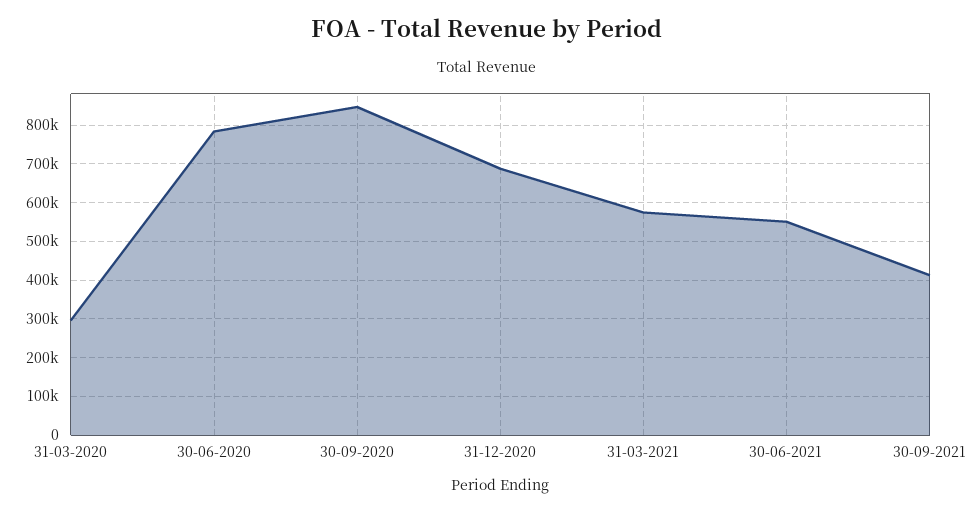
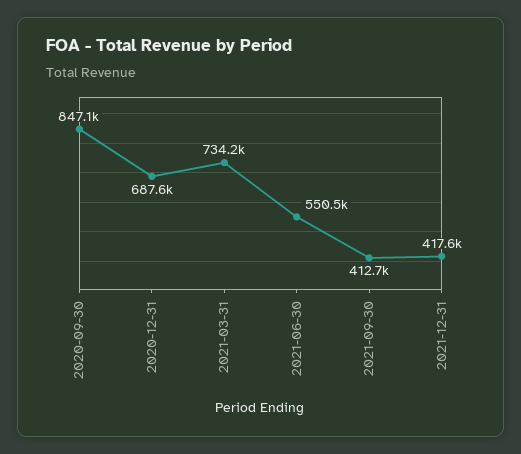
31-03-2020: 300000 -> none
30-06-2020: 780000 -> none
31-03-2021: 580000 -> 734200
2021-12-31: none -> 417600

